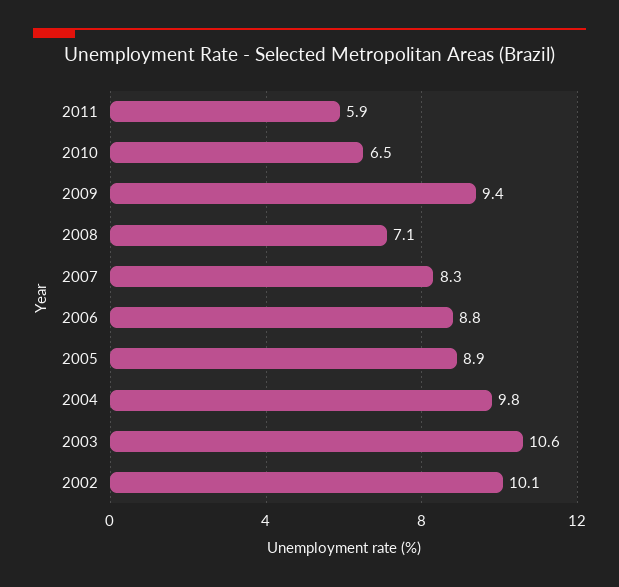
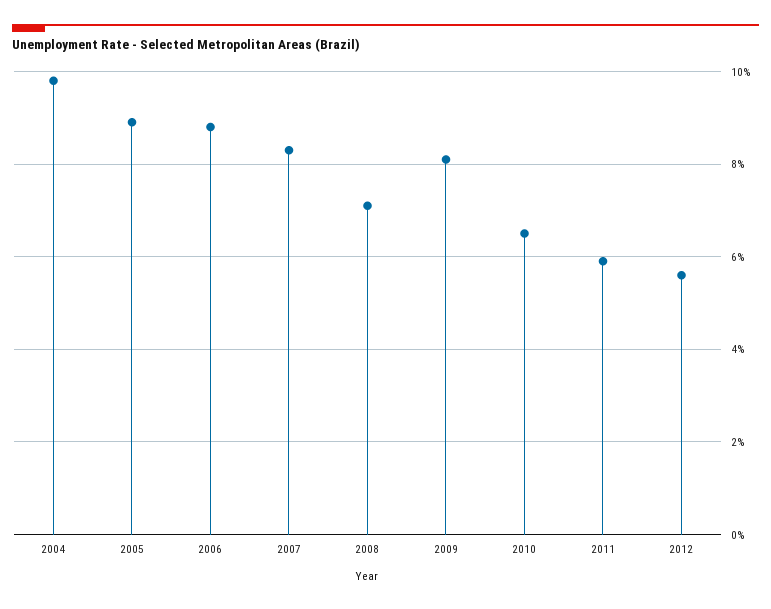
2009: 9.4 -> 8
2003: 10.6 -> none
2002: 10.1 -> none
2012: none -> 5.5

